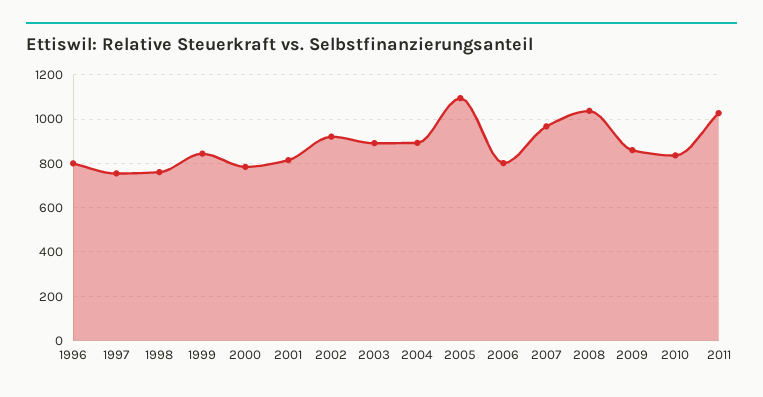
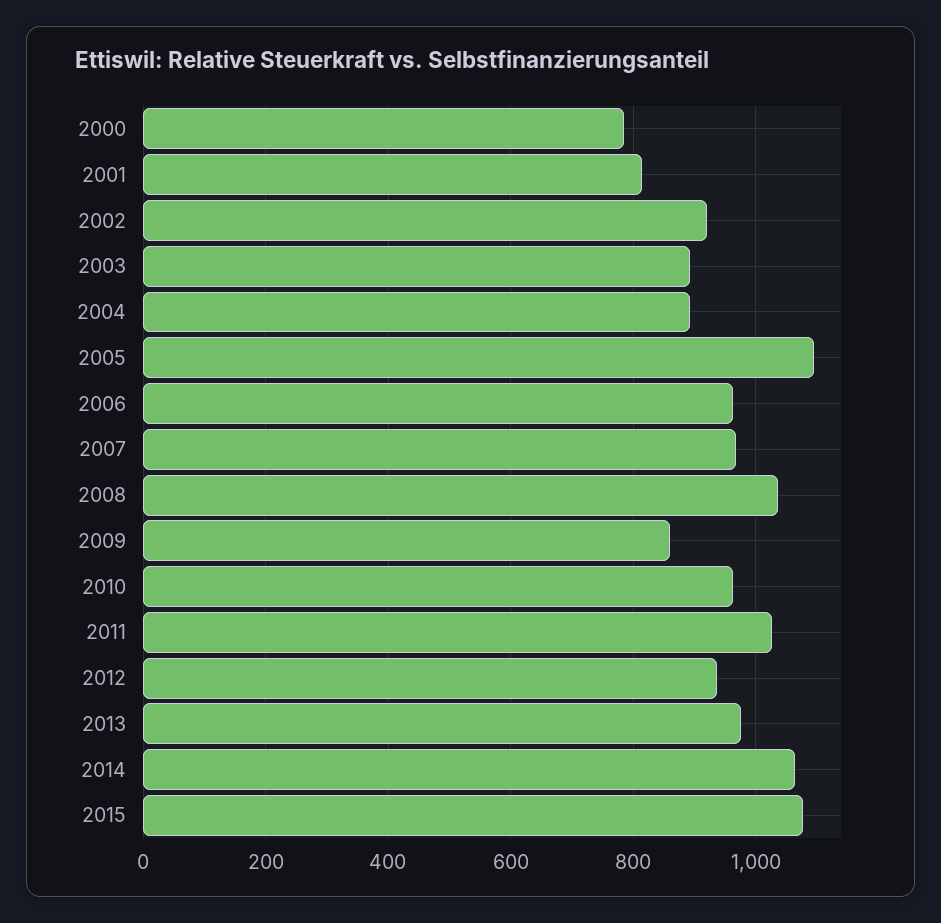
1996: 800 -> none
1997: 750 -> none
1998: 750 -> none
1999: 850 -> none
2006: 800 -> 960
2010: 850 -> 960
2012: none -> 940
2013: none -> 980
2014: none -> 1060
2015: none -> 1080

